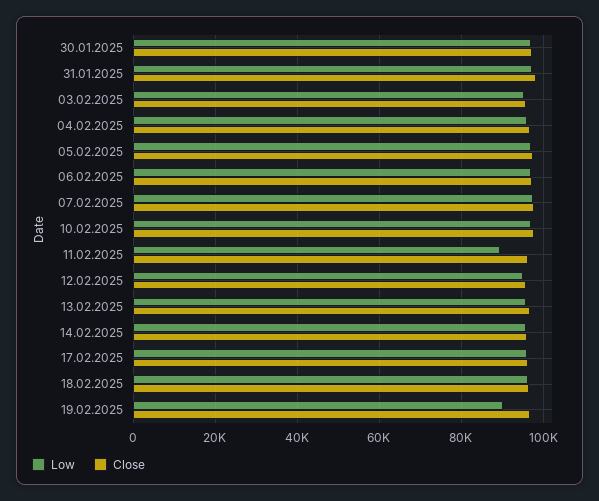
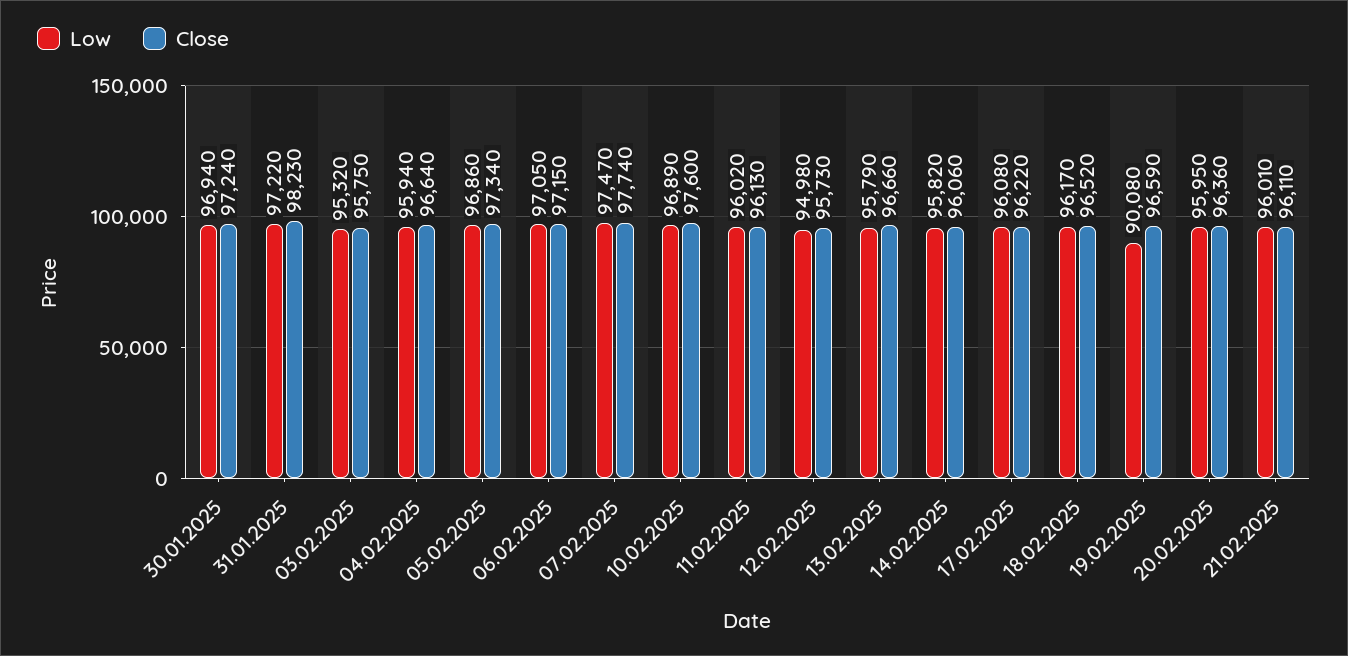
Low, 11.02.2025: 90000 -> 96020
Low, 20.02.2025: none -> 95950
Close, 20.02.2025: none -> 96360
Low, 21.02.2025: none -> 96010
Close, 21.02.2025: none -> 96110

